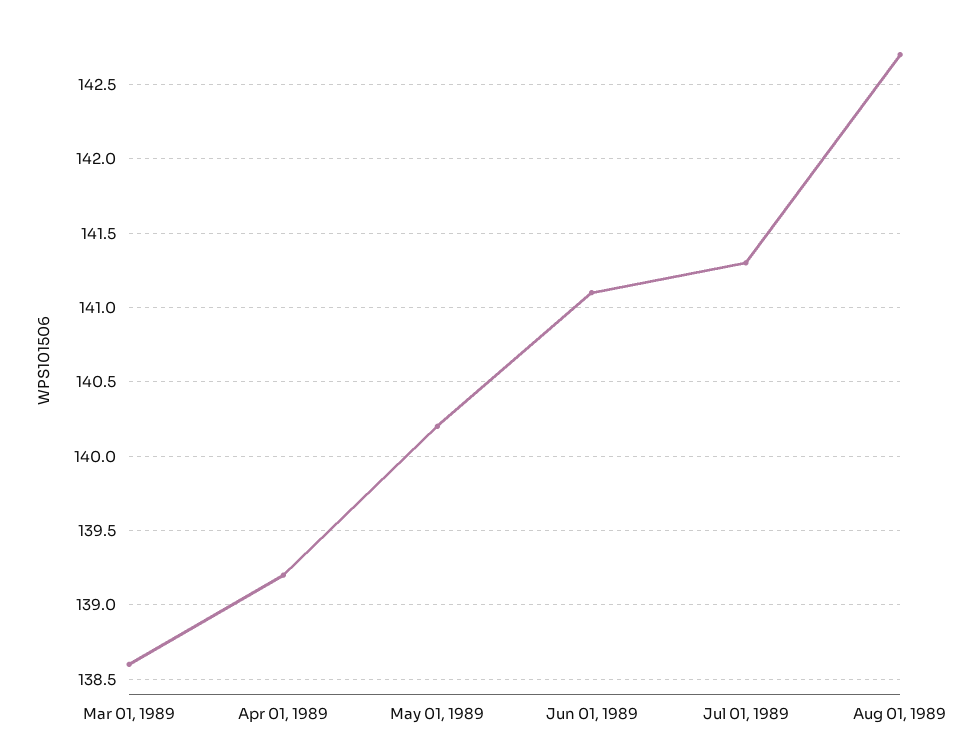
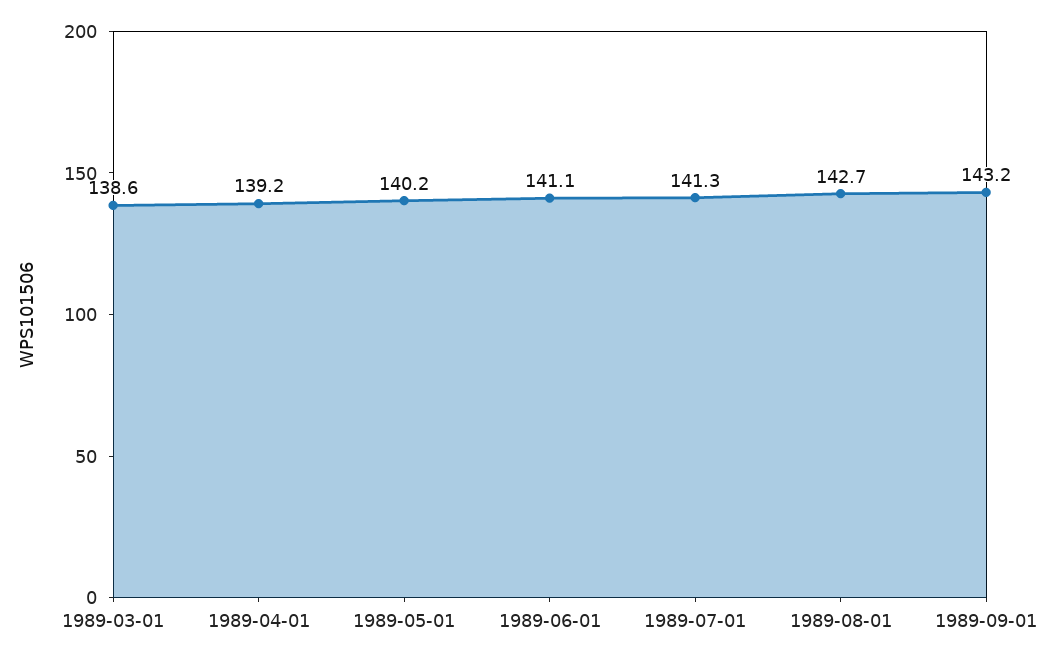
1989-09-01: none -> 143.2

